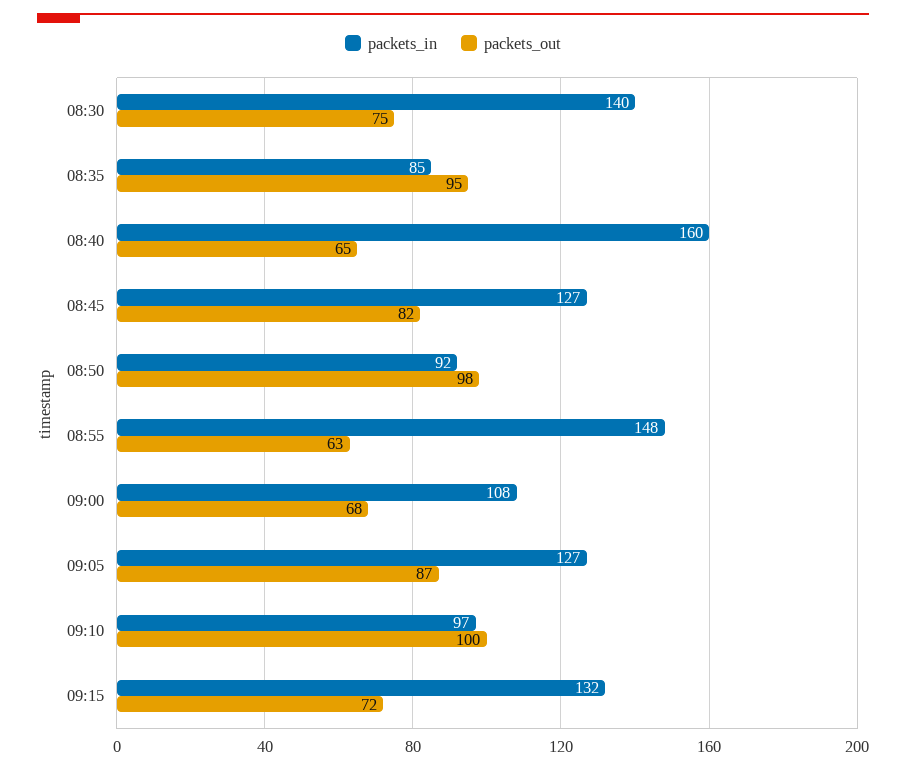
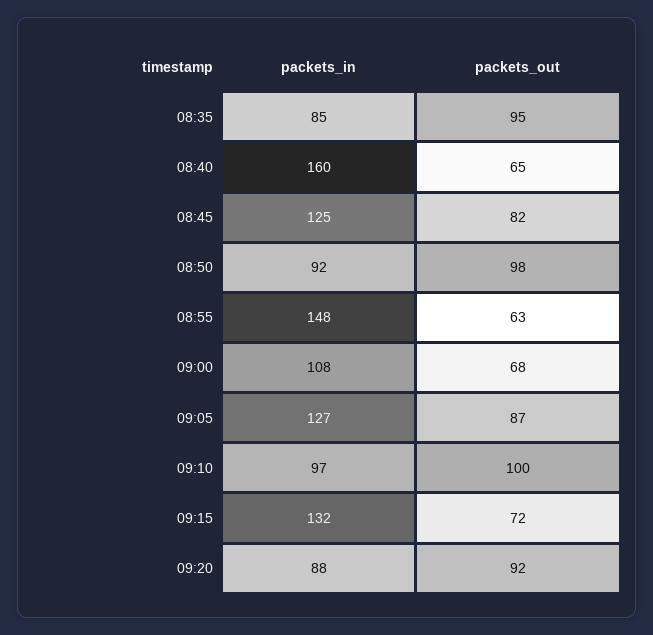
packets_in, 08:30: 140 -> none
packets_out, 08:30: 75 -> none
packets_in, 08:45: 127 -> 125
packets_in, 09:20: none -> 88
packets_out, 09:20: none -> 92

